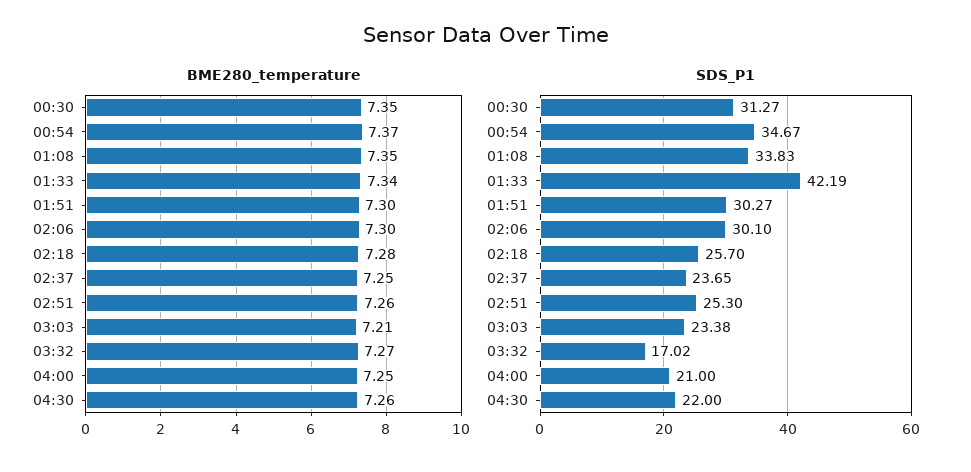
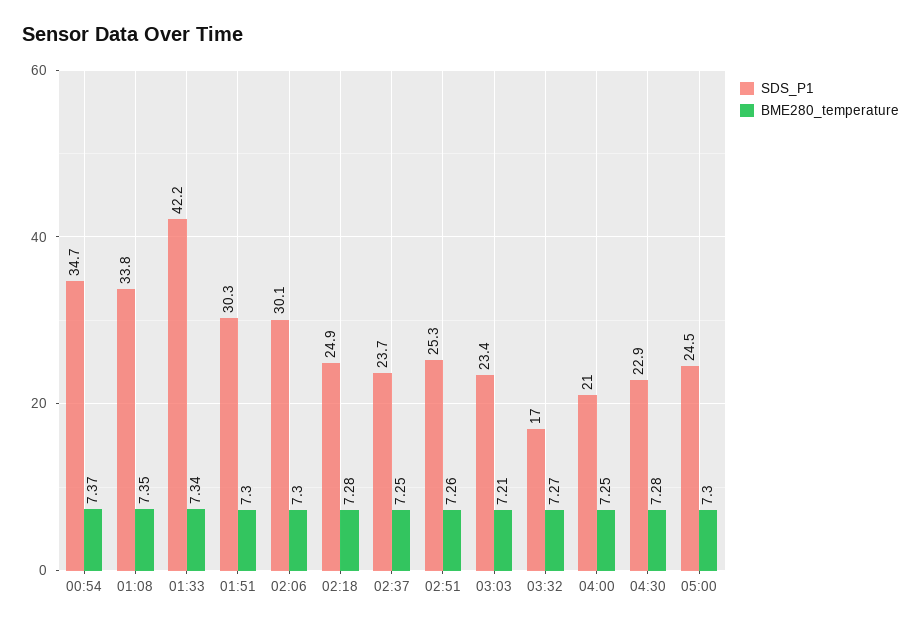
BME280_temperature, 00:30: 7.35 -> none
BME280_temperature, 04:30: 7.26 -> 7.28
SDS_P1, 00:30: 31.27 -> none
SDS_P1, 02:18: 25.7 -> 24.9
SDS_P1, 04:30: 22 -> 22.9
SDS_P1, 05:00: none -> 24.5
BME280_temperature, 05:00: none -> 7.3

